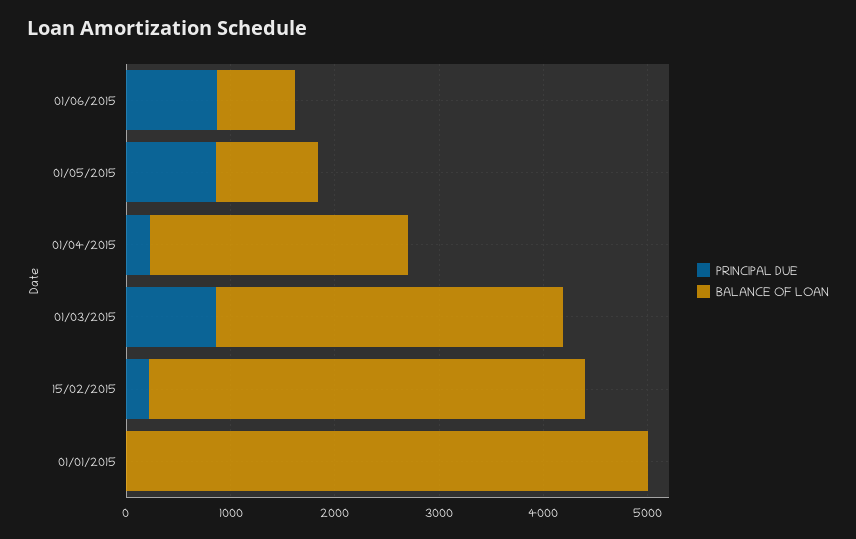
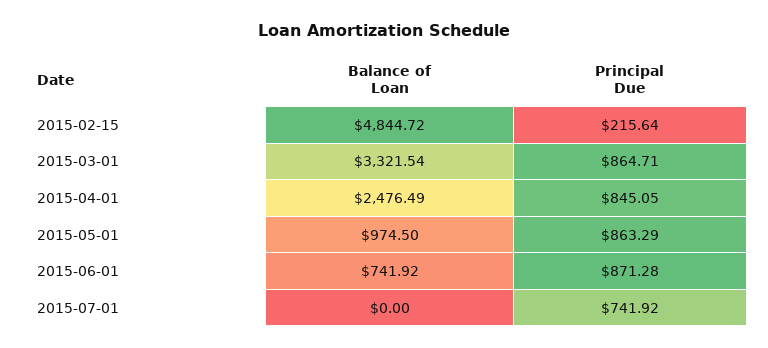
PRINCIPAL DUE, 01/04/2015: 200 -> 845.05
BALANCE OF LOAN, 15/02/2015: 4200 -> 4844.72
PRINCIPAL DUE, 01/01/2015: 0 -> none
BALANCE OF LOAN, 01/01/2015: 5000 -> none
BALANCE OF LOAN, 2015-07-01: none -> 0
PRINCIPAL DUE, 2015-07-01: none -> 741.92

